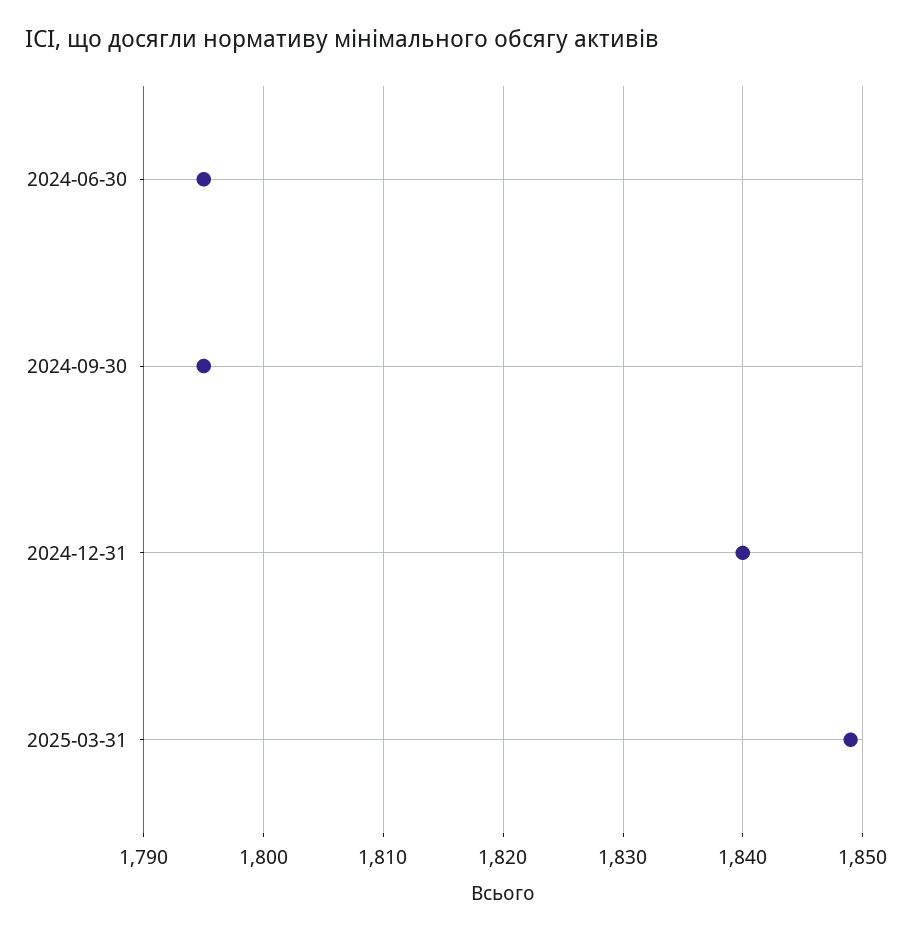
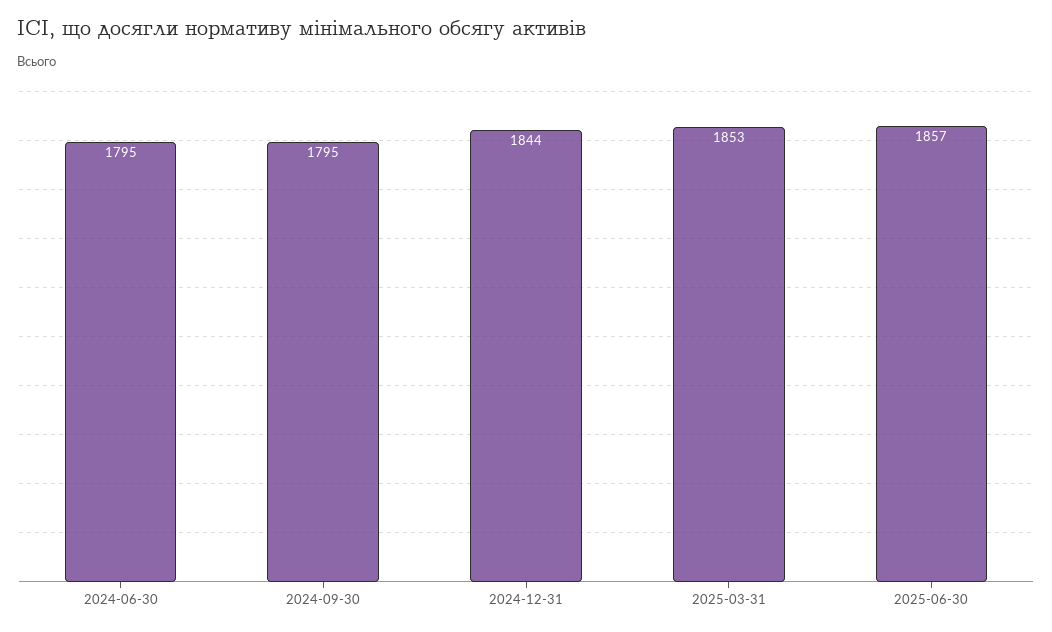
2024-12-31: 1840 -> 1844
2025-03-31: 1849 -> 1853
2025-06-30: none -> 1857

